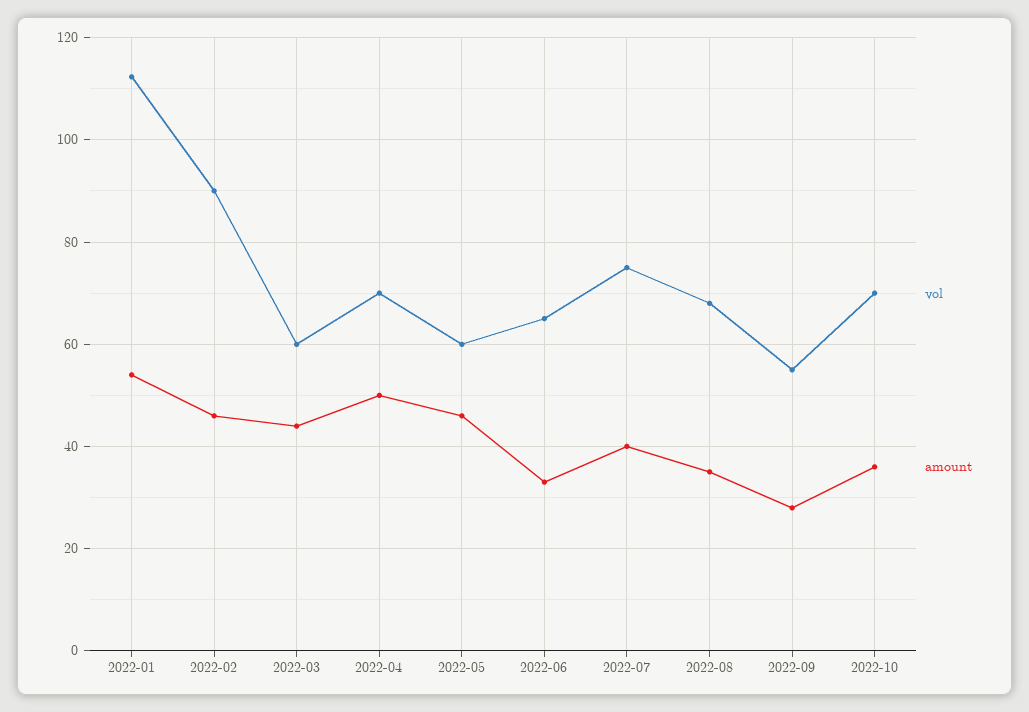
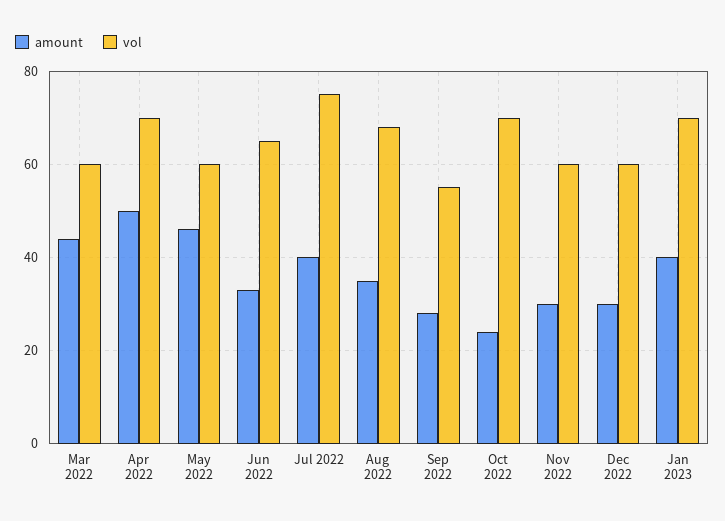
vol, 2022-01: 112 -> none
amount, 2022-01: 54 -> none
vol, 2022-02: 90 -> none
amount, 2022-02: 46 -> none
amount, 2022-10: 36 -> 25
amount, Nov 2022: none -> 30
vol, Nov 2022: none -> 60
amount, Dec 2022: none -> 30
vol, Dec 2022: none -> 60
amount, Jan 2023: none -> 40
vol, Jan 2023: none -> 70

